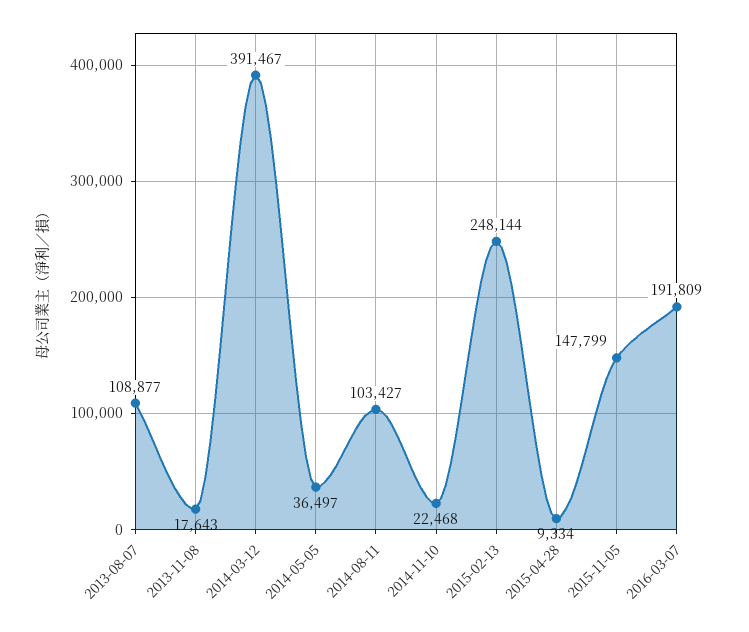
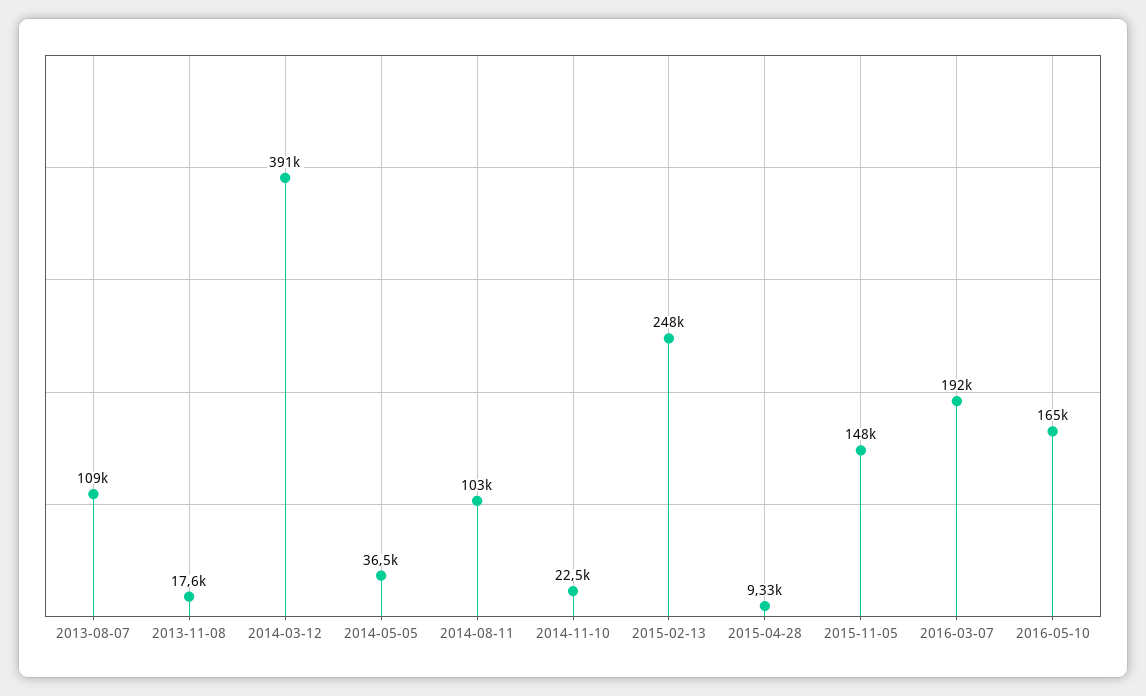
2016-05-10: none -> 165000

